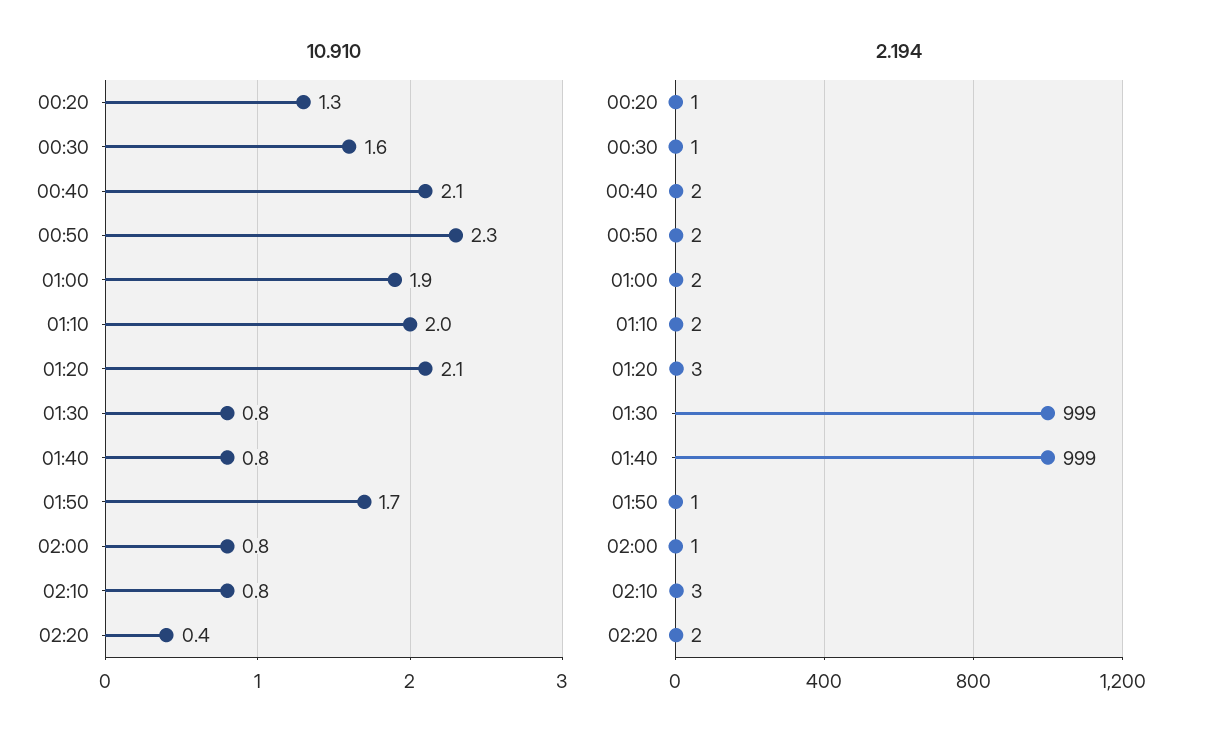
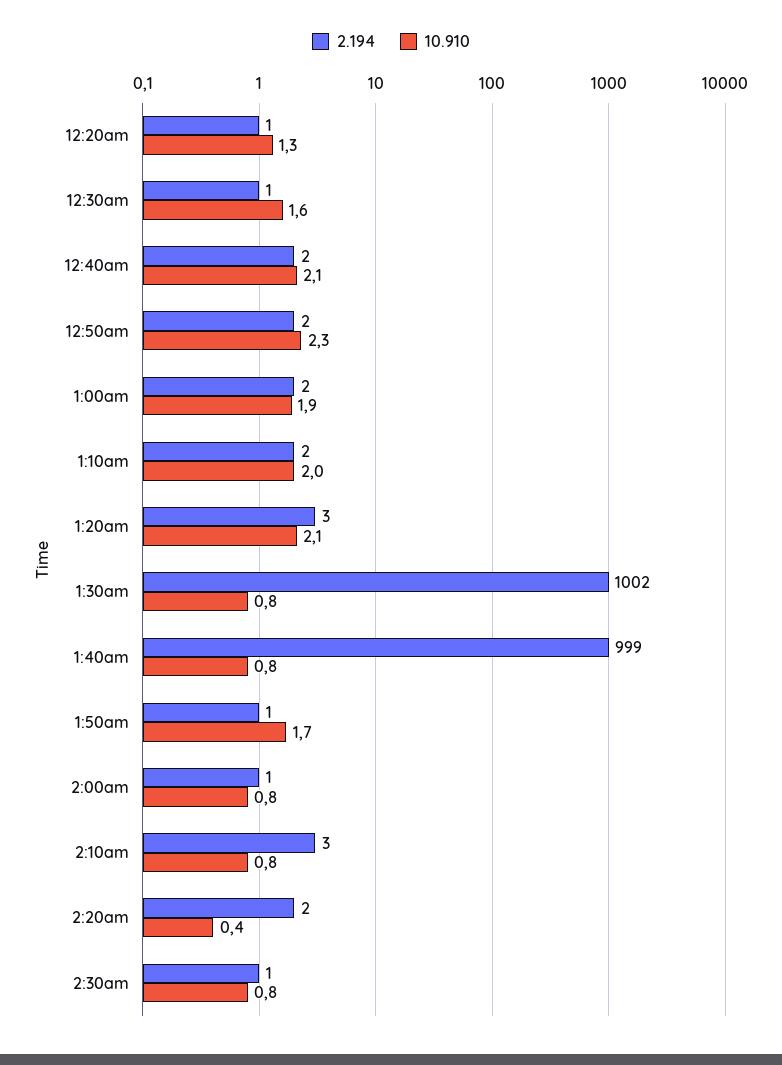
2.194, 01:30: 999 -> 1002
2.194, 2:30am: none -> 1
10.910, 2:30am: none -> 0.8

